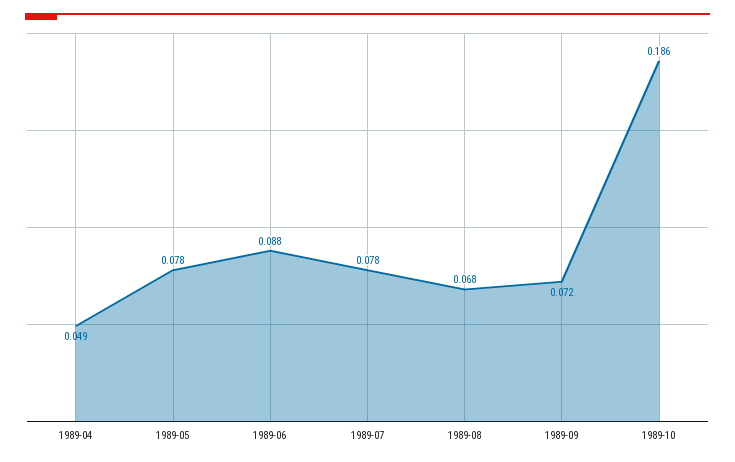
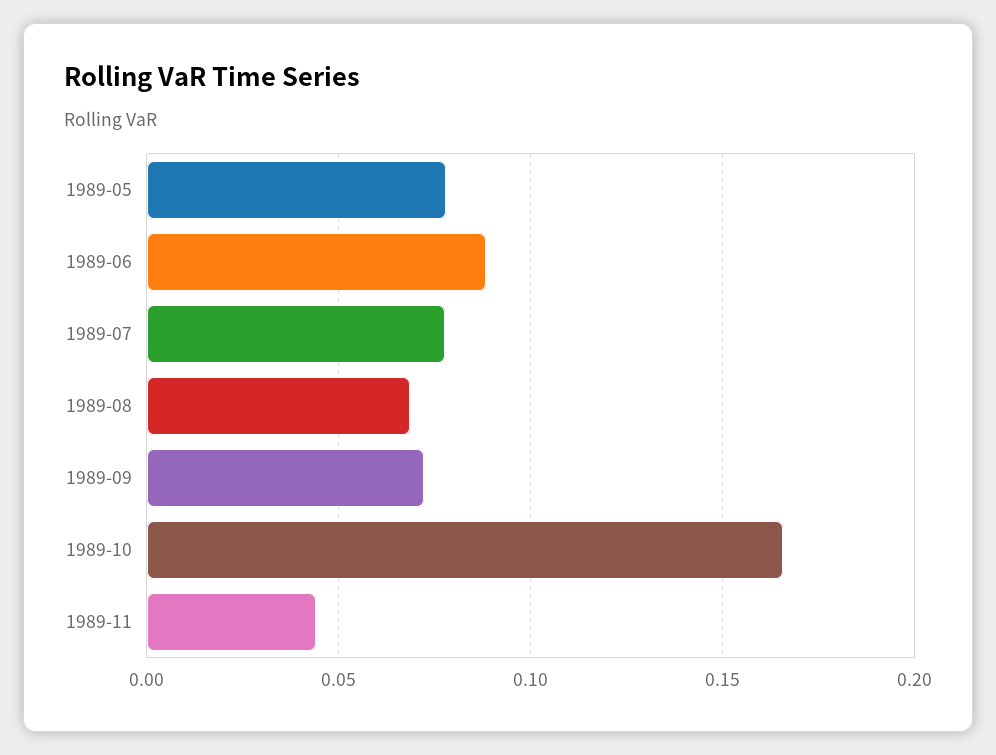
1989-04: 0.049 -> none
1989-10: 0.186 -> 0.165
1989-11: none -> 0.045

